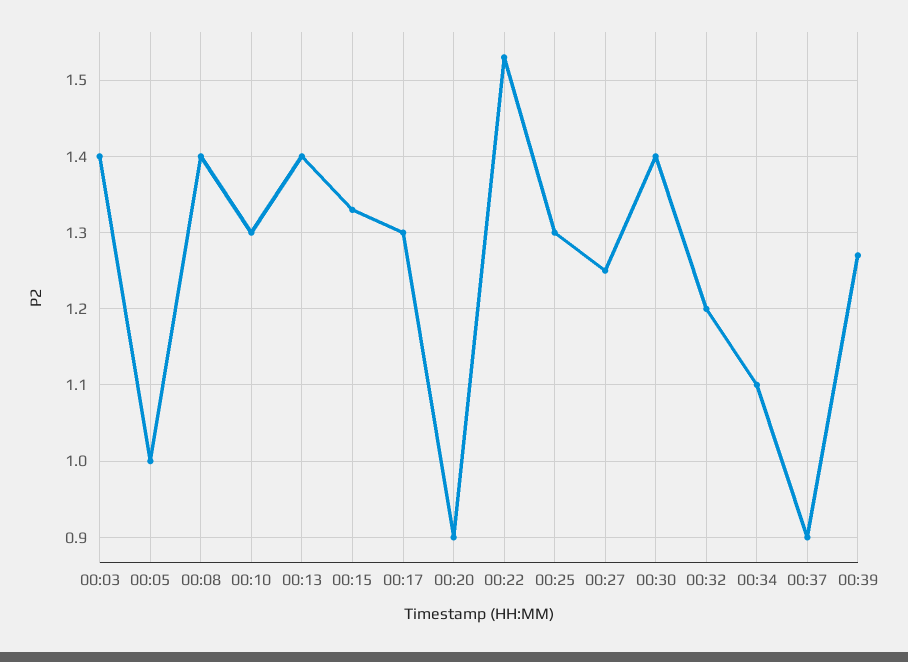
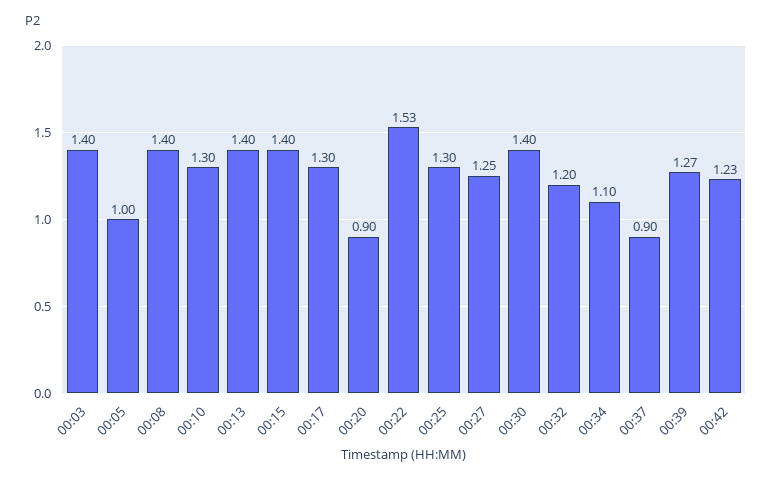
00:15: 1.33 -> 1.4
00:42: none -> 1.23

